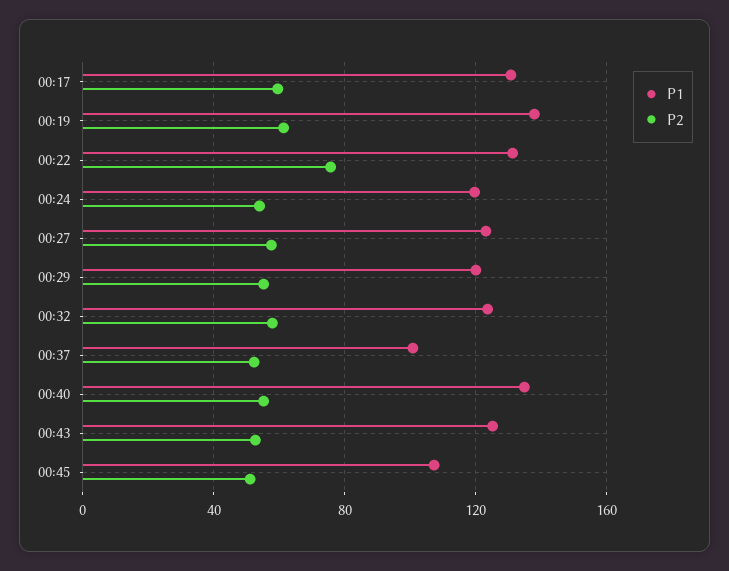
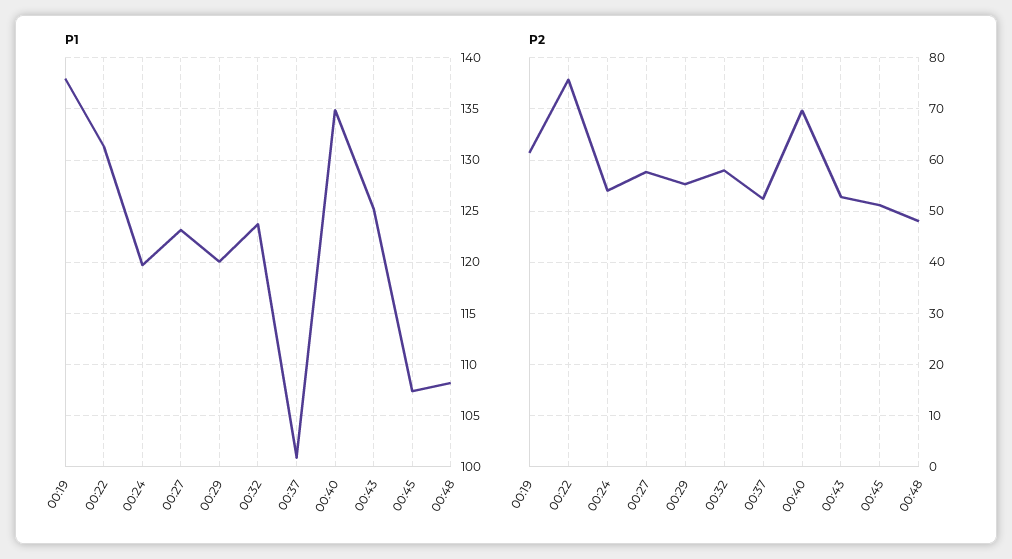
P1, 00:17: 130 -> none
P2, 00:17: 60 -> none
P2, 00:40: 55 -> 70
P1, 00:48: none -> 108
P2, 00:48: none -> 48

